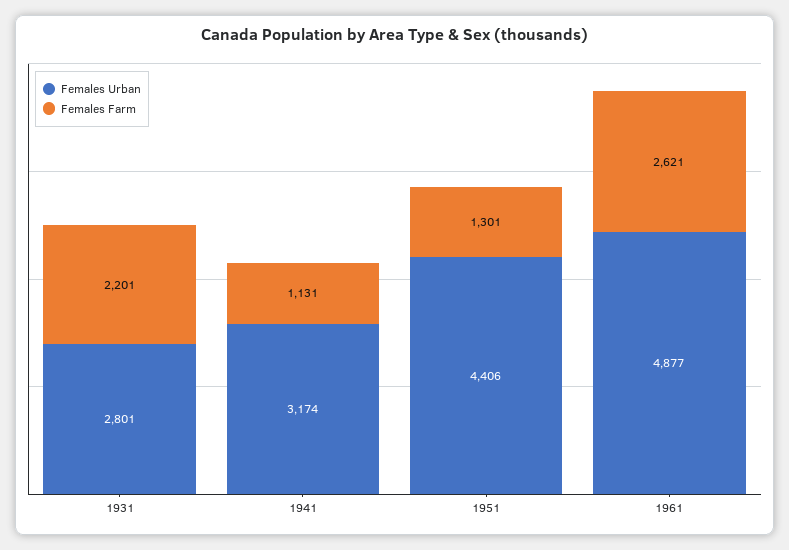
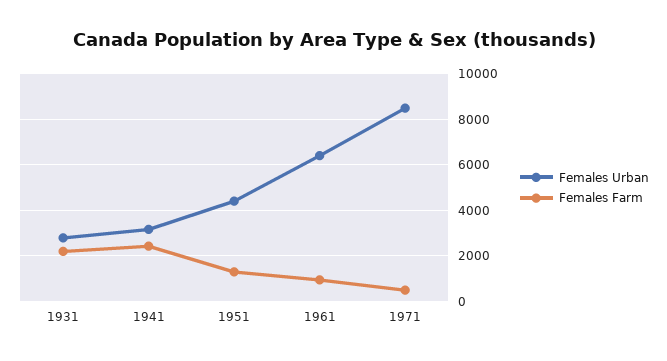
Females Farm, 1941: 1131 -> 2500
Females Urban, 1961: 4877 -> 6500
Females Farm, 1961: 2621 -> 1000
Females Urban, 1971: none -> 8500
Females Farm, 1971: none -> 500

